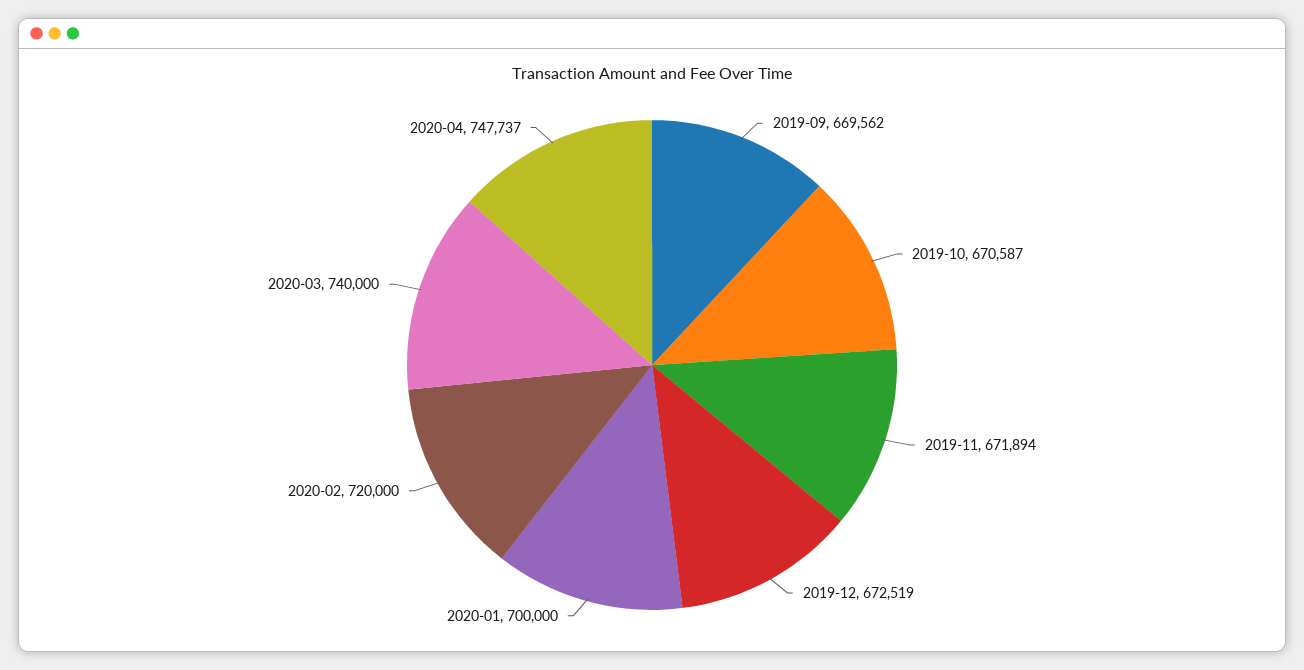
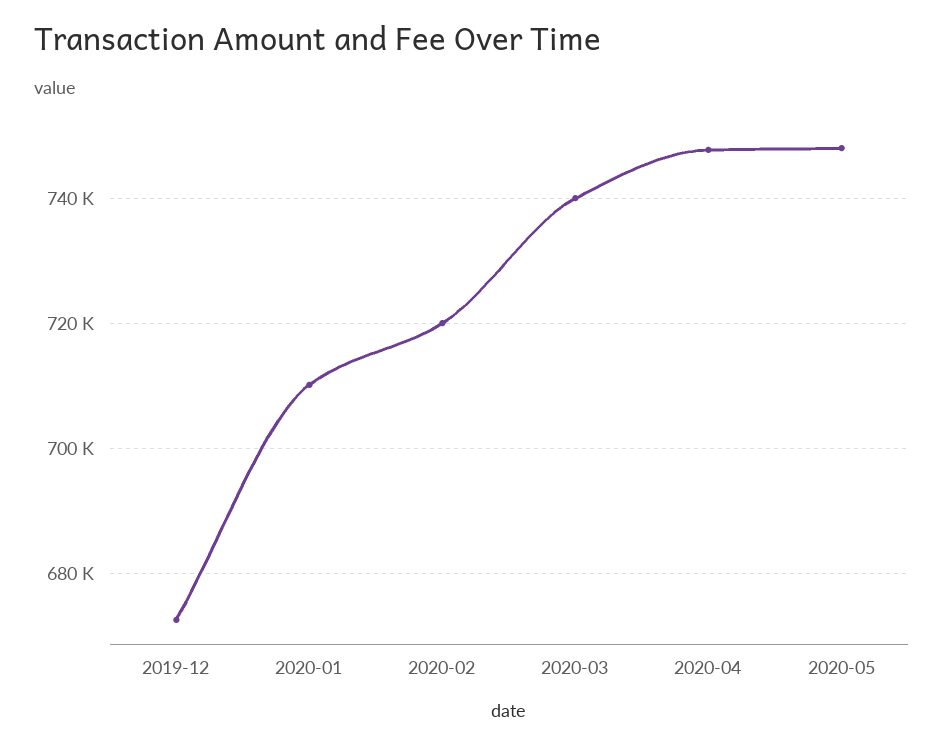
2019-09: 669562 -> none
2019-10: 670587 -> none
2019-11: 671894 -> none
2020-01: 700000 -> 710000
2020-05: none -> 748000

